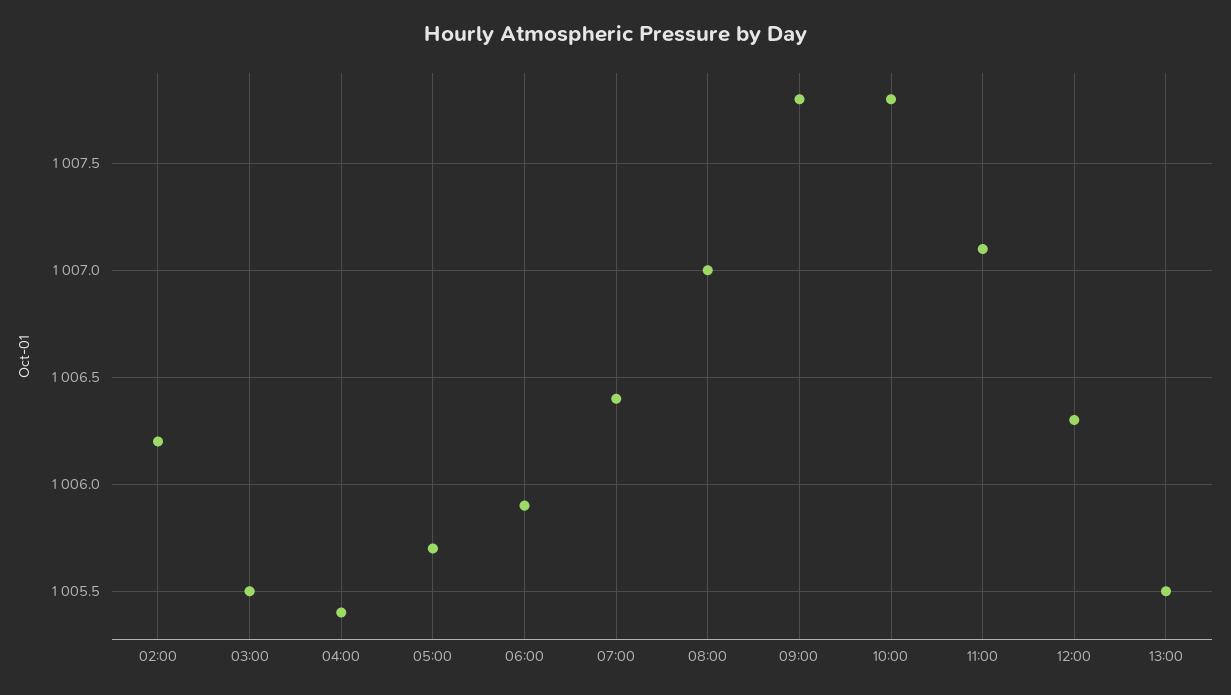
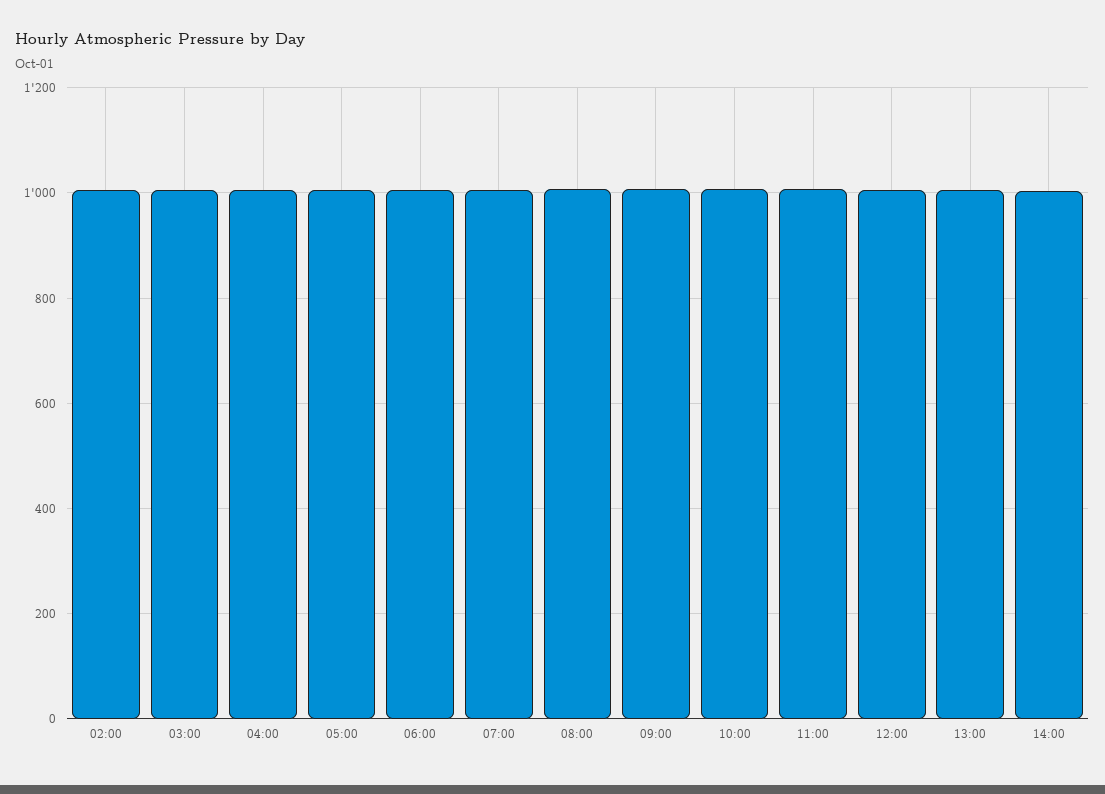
14:00: none -> 1000

